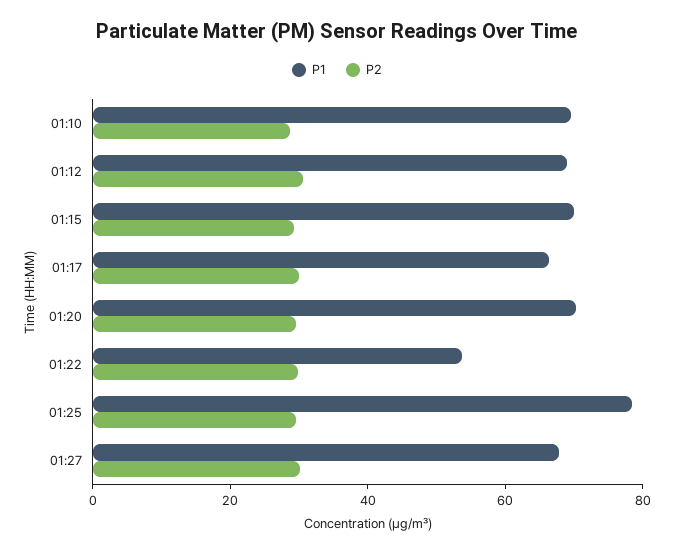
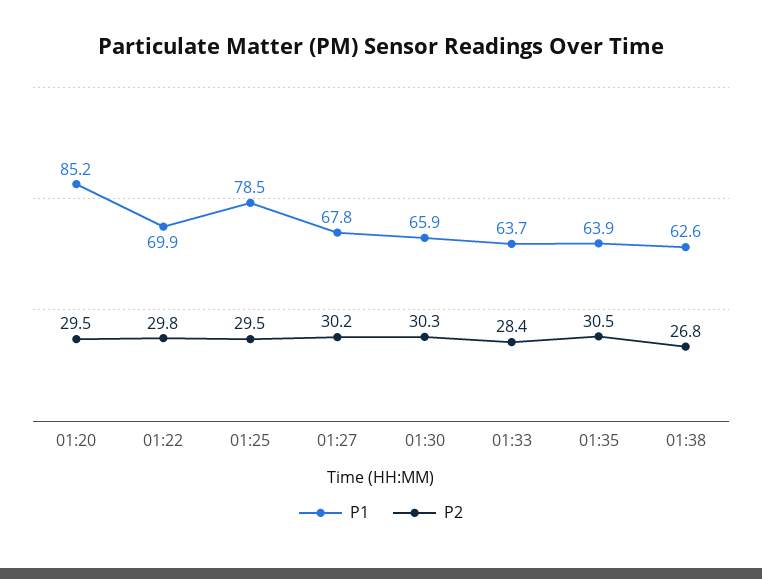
P1, 01:10: 70 -> none
P2, 01:10: 30 -> none
P1, 01:12: 70 -> none
P2, 01:12: 30 -> none
P1, 01:15: 70 -> none
P2, 01:15: 30 -> none
P1, 01:17: 65 -> none
P2, 01:17: 30 -> none
P1, 01:20: 70 -> 85.2
P1, 01:22: 55 -> 69.9
P1, 01:30: none -> 65.9
P2, 01:30: none -> 30.3
P1, 01:33: none -> 63.7
P2, 01:33: none -> 28.4
P1, 01:35: none -> 63.9
P2, 01:35: none -> 30.5
P1, 01:38: none -> 62.6
P2, 01:38: none -> 26.8

